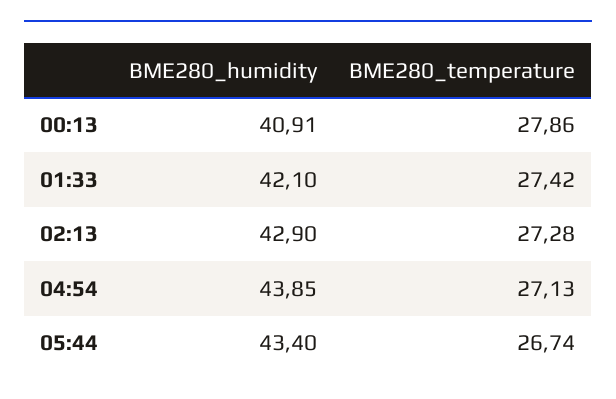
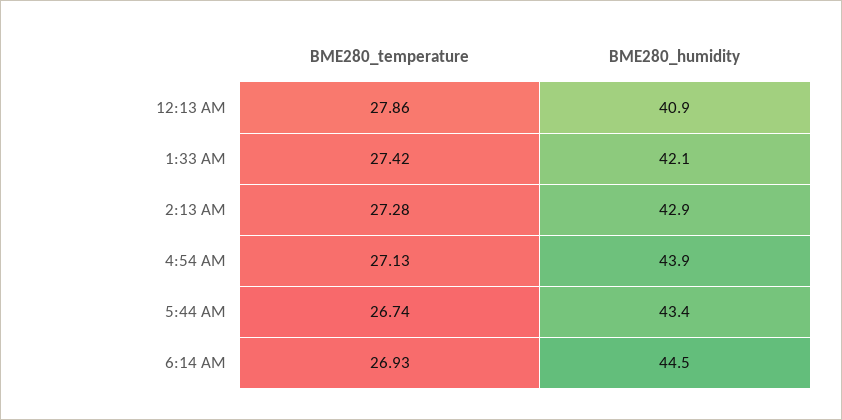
BME280_temperature, 6:14 AM: none -> 26.93
BME280_humidity, 6:14 AM: none -> 44.5

